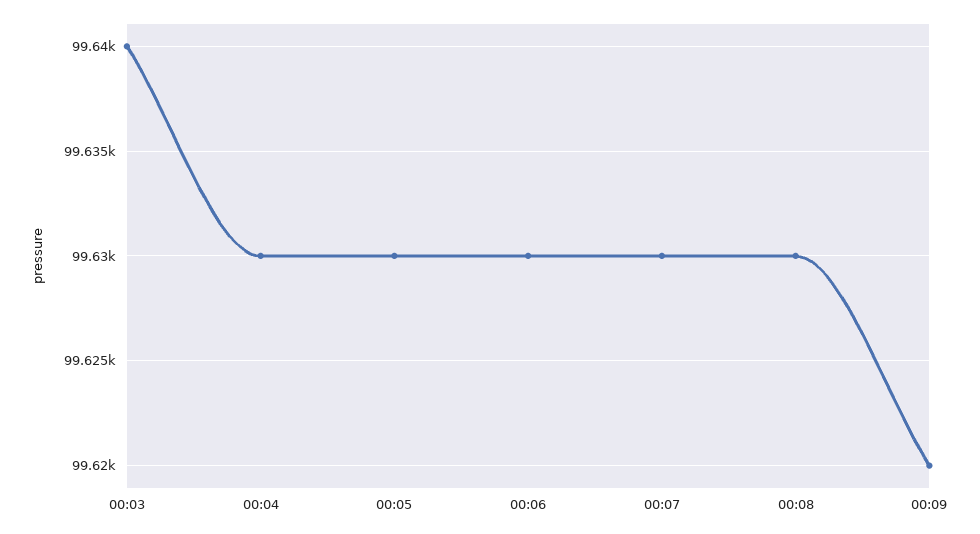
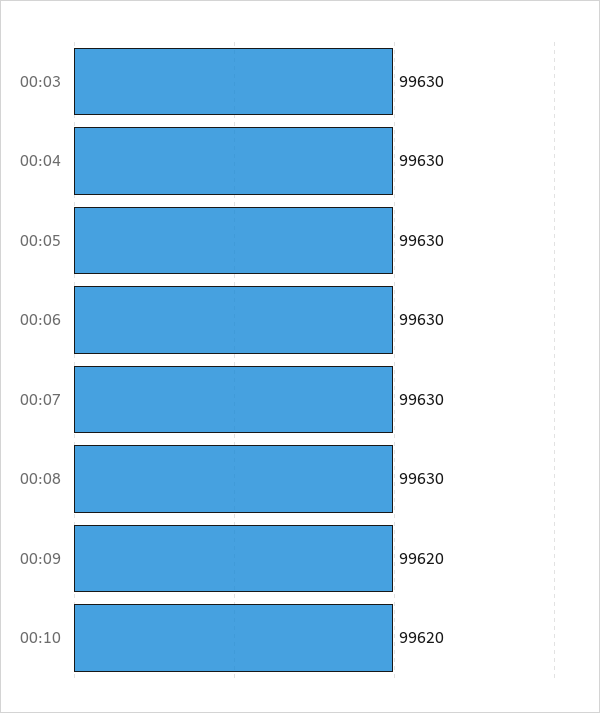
00:03: 99640 -> 99630
00:10: none -> 99620

